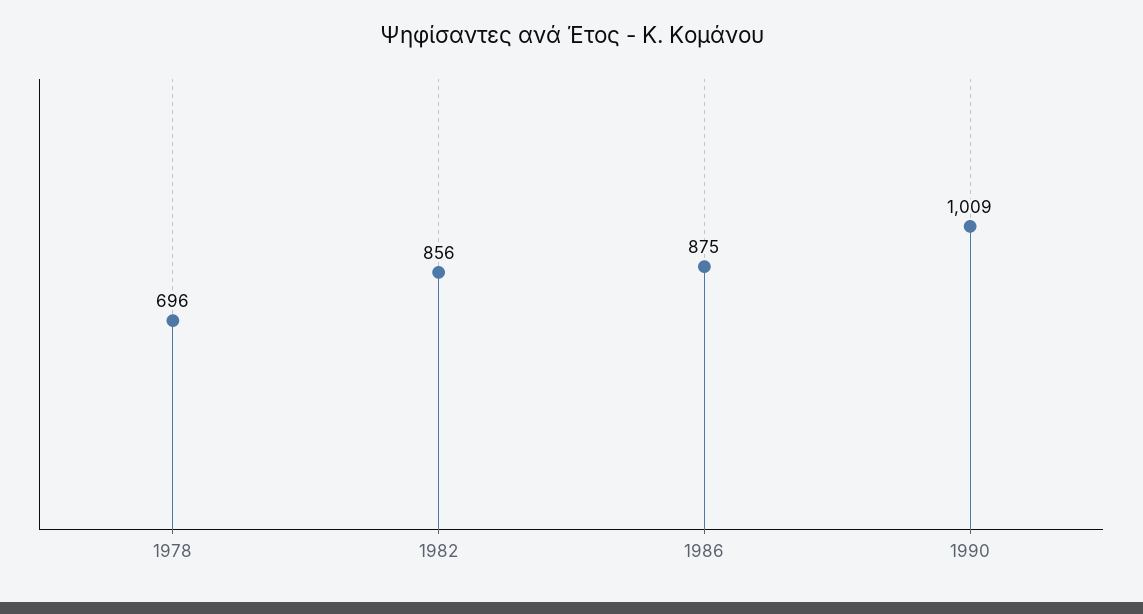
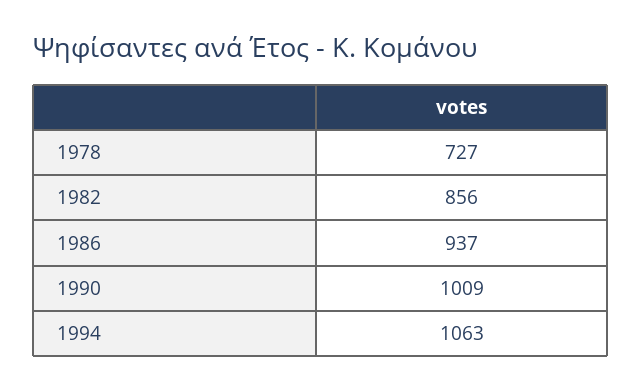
1978: 696 -> 727
1986: 875 -> 937
1994: none -> 1063

